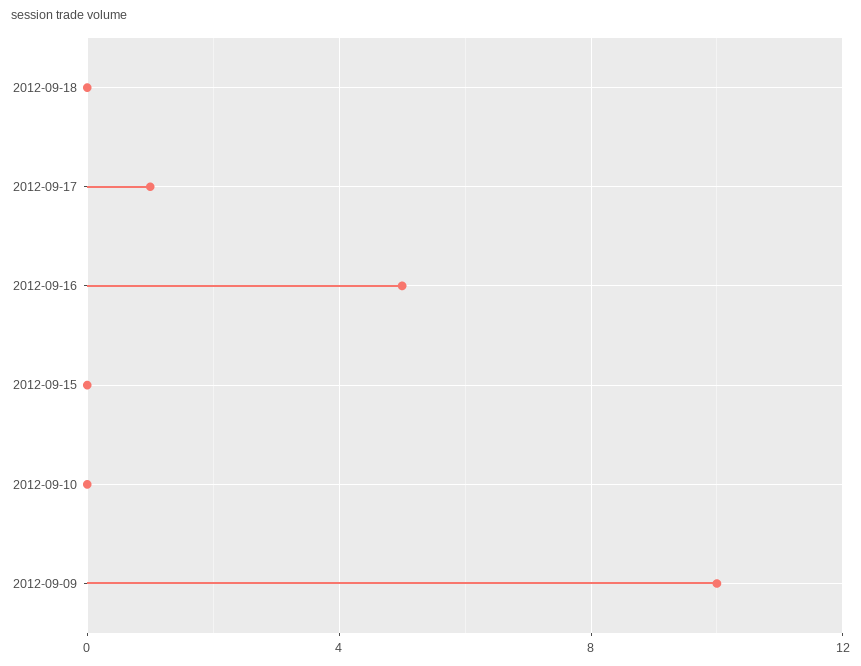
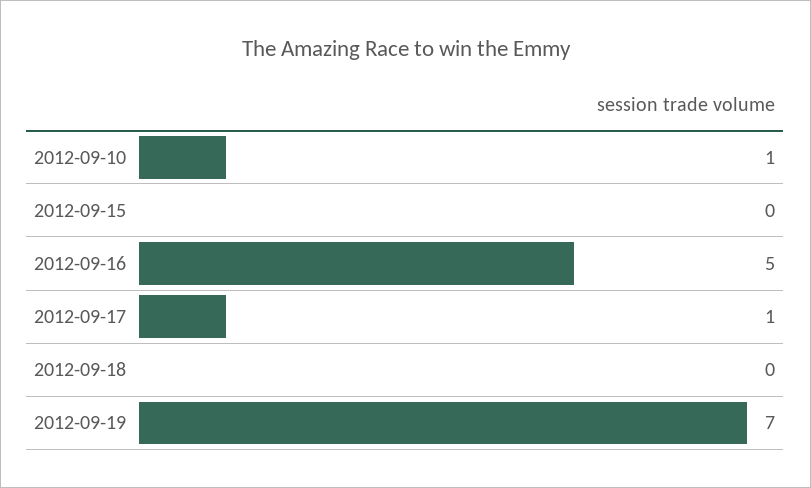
2012-09-10: 0 -> 1
2012-09-09: 10 -> none
2012-09-19: none -> 7

